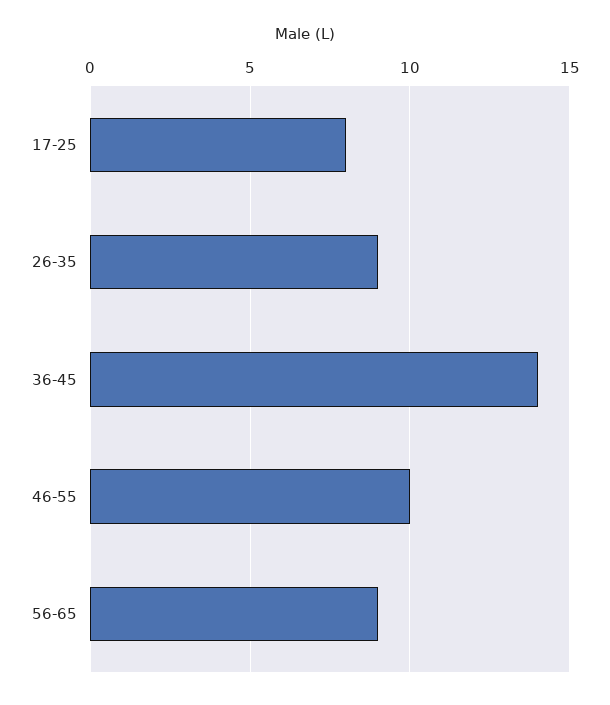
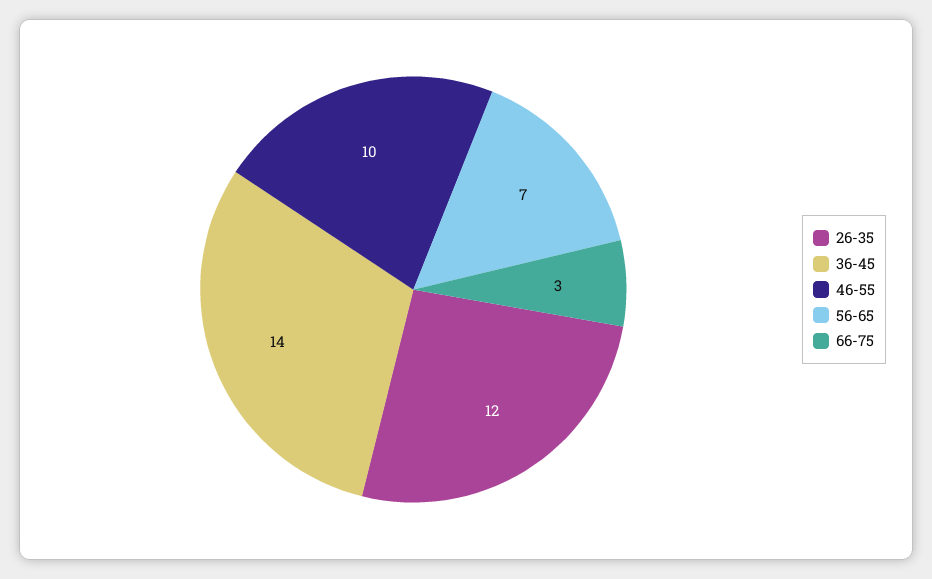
17-25: 8 -> none
26-35: 9 -> 12
56-65: 9 -> 7
66-75: none -> 3

